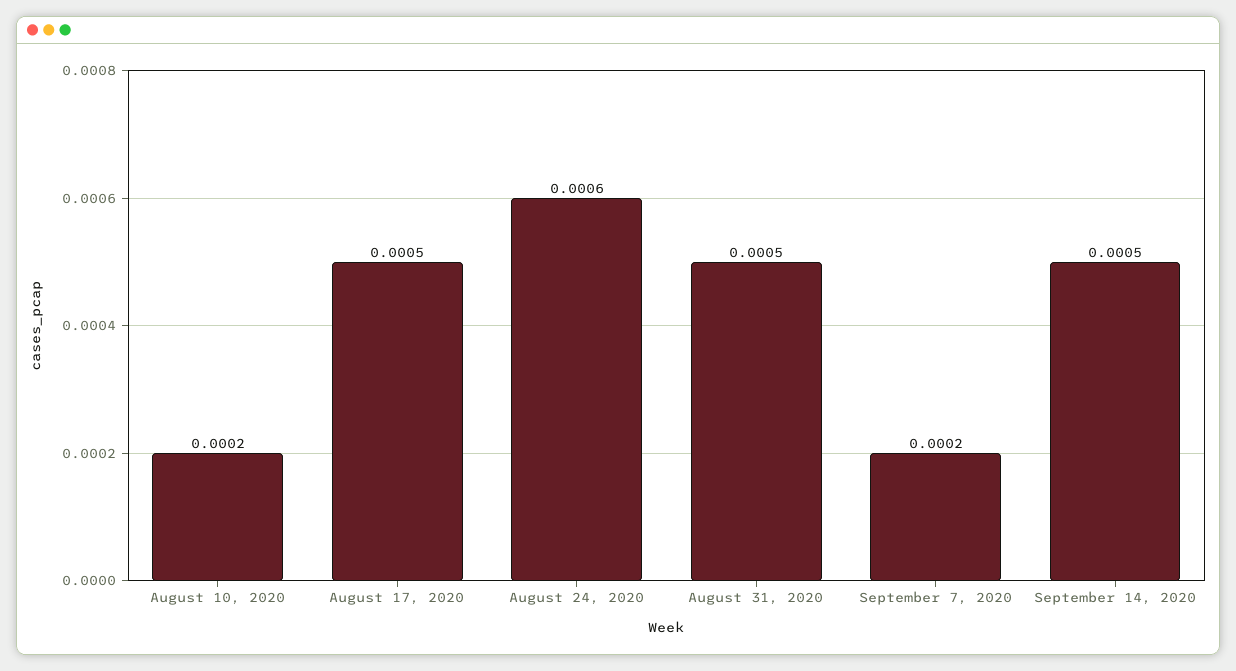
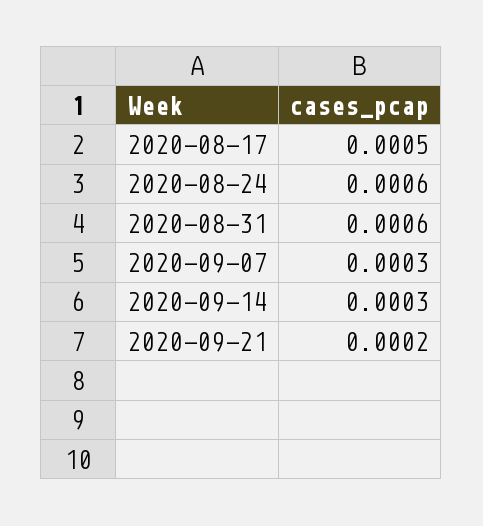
August 10, 2020: 0.0002 -> none
August 31, 2020: 0.0005 -> 0.0006
September 7, 2020: 0.0002 -> 0.0003
September 14, 2020: 0.0005 -> 0.0003
2020-09-21: none -> 0.0002

